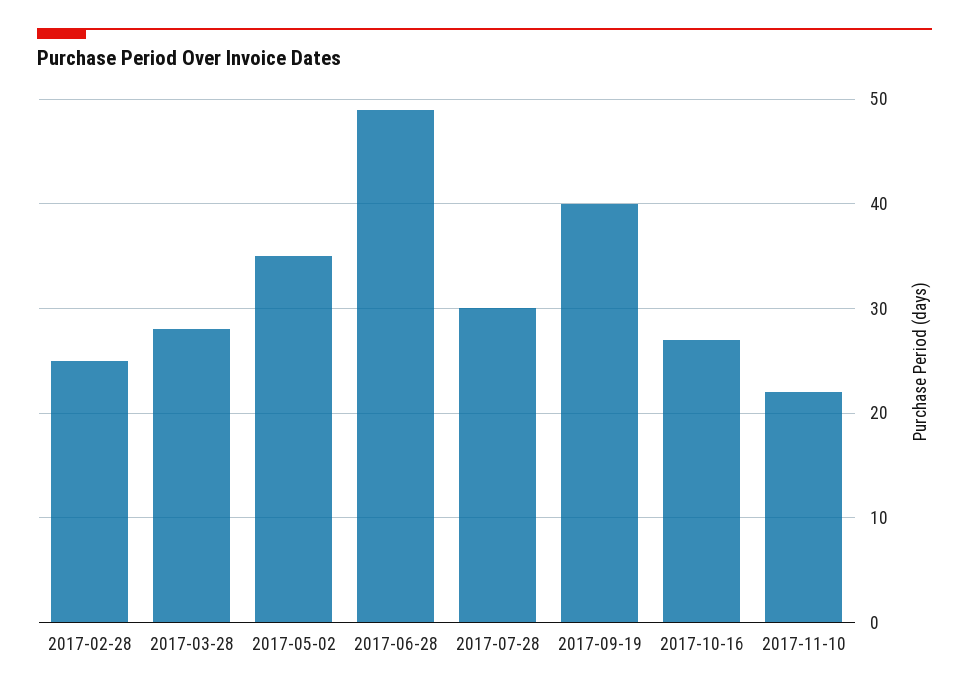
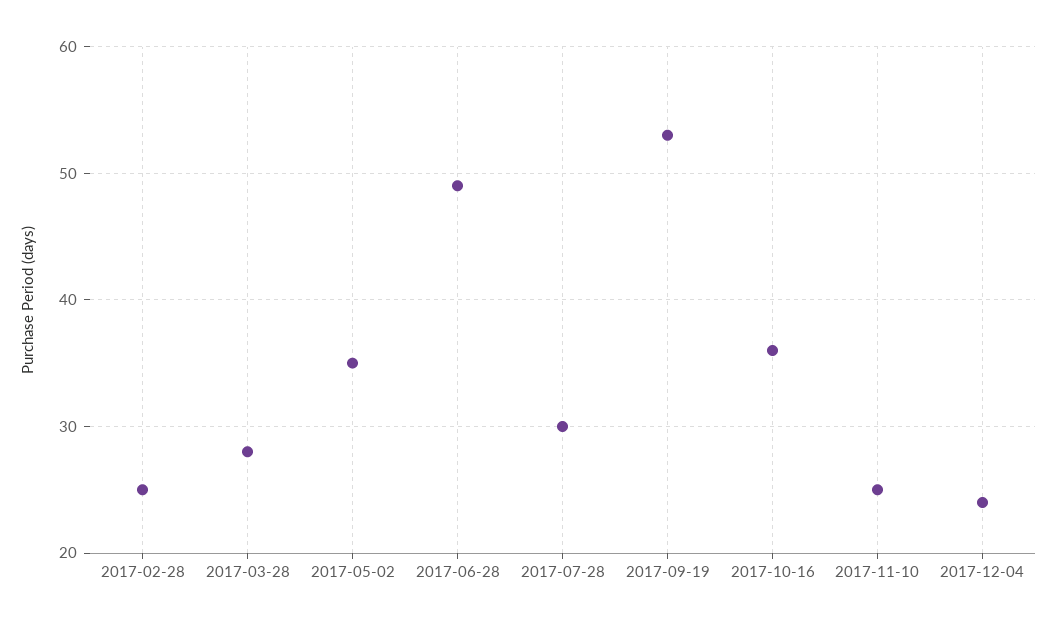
2017-09-19: 40 -> 53
2017-10-16: 27 -> 36
2017-11-10: 22 -> 25
2017-12-04: none -> 24

